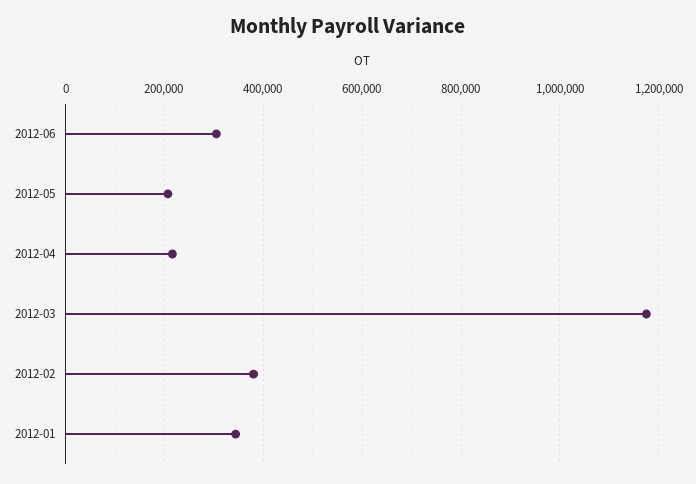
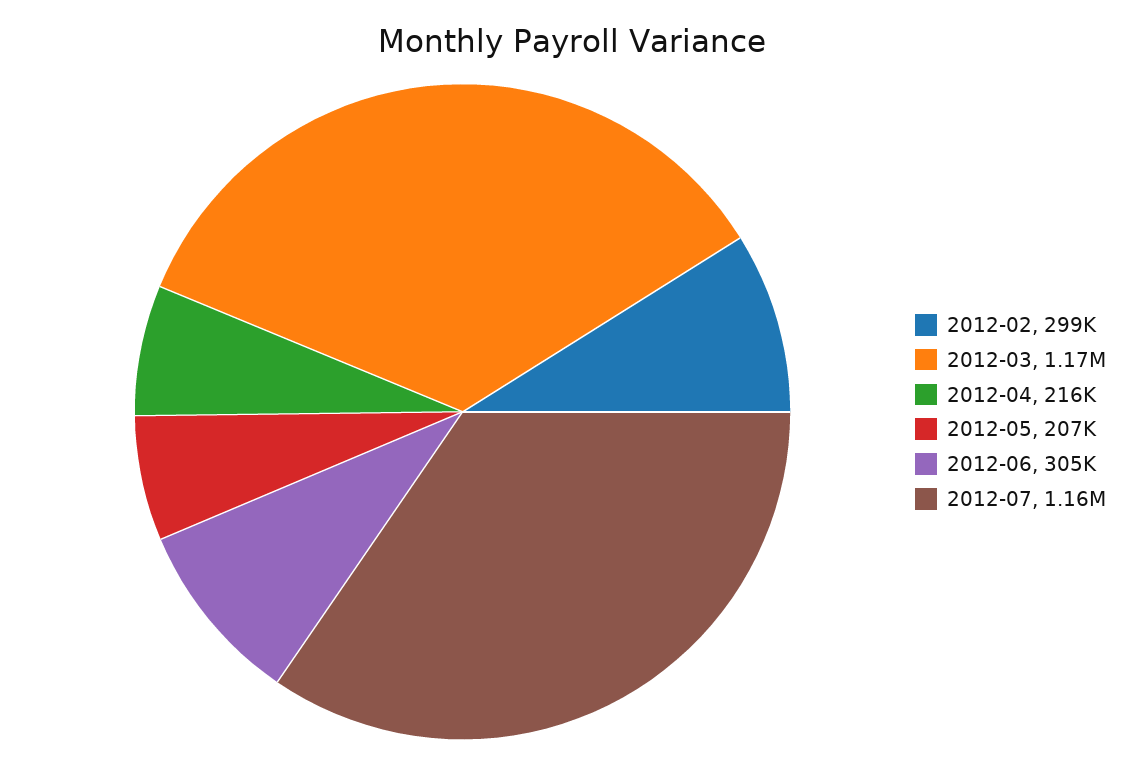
2012-02: 380000 -> 299000
2012-01: 340000 -> none
2012-07: none -> 1160000

